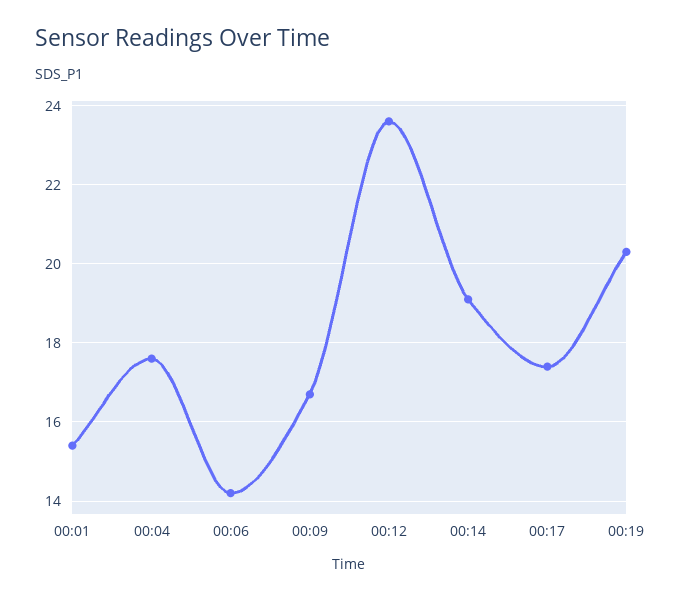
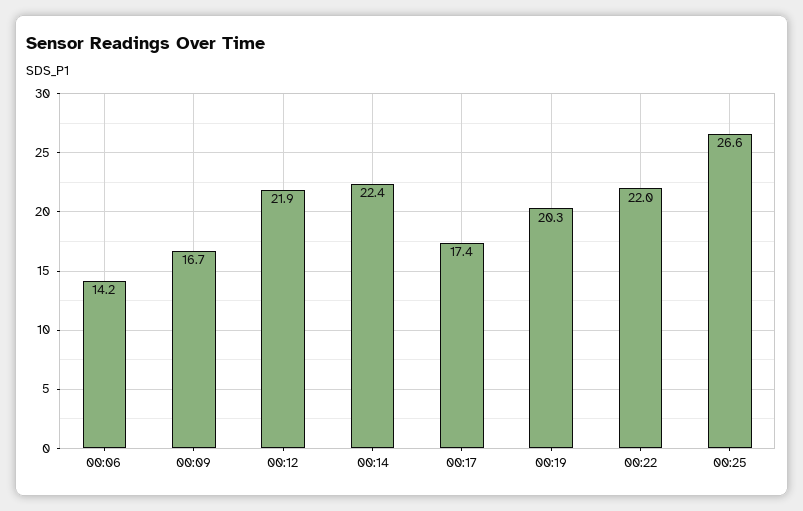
00:01: 15.5 -> none
00:04: 17.5 -> none
00:12: 23.5 -> 21.9
00:14: 19 -> 22.4
00:22: none -> 22
00:25: none -> 26.6

